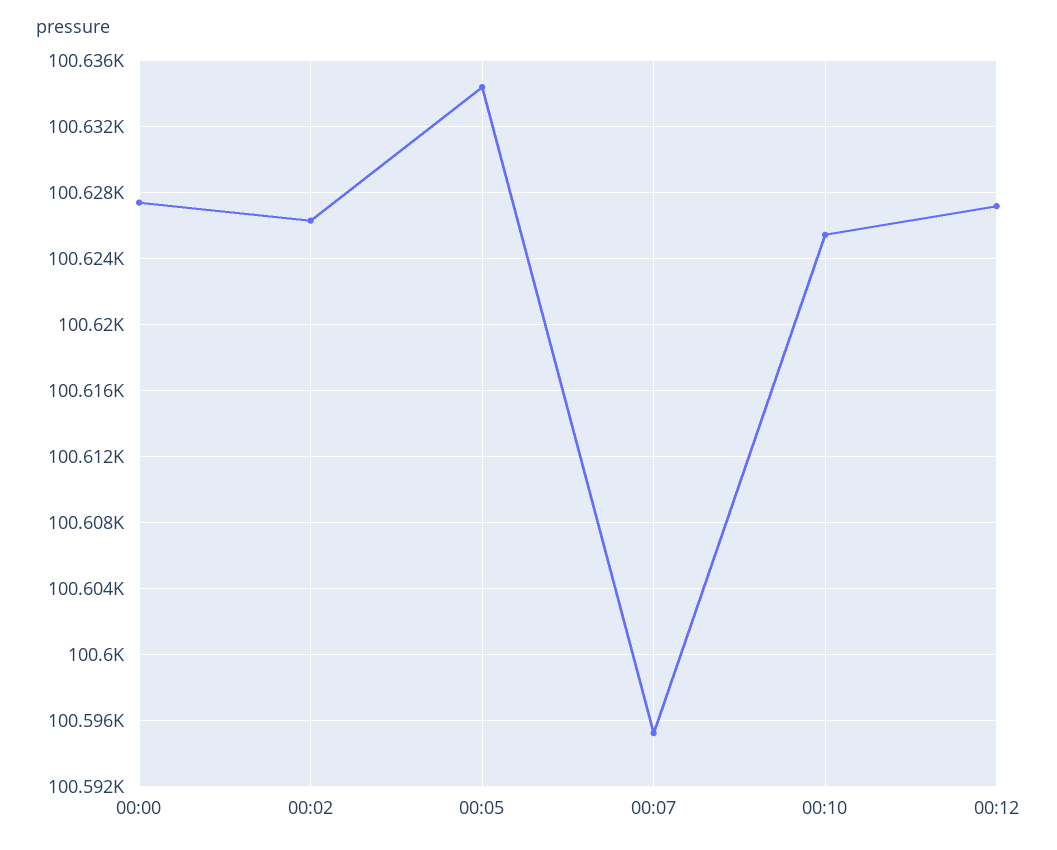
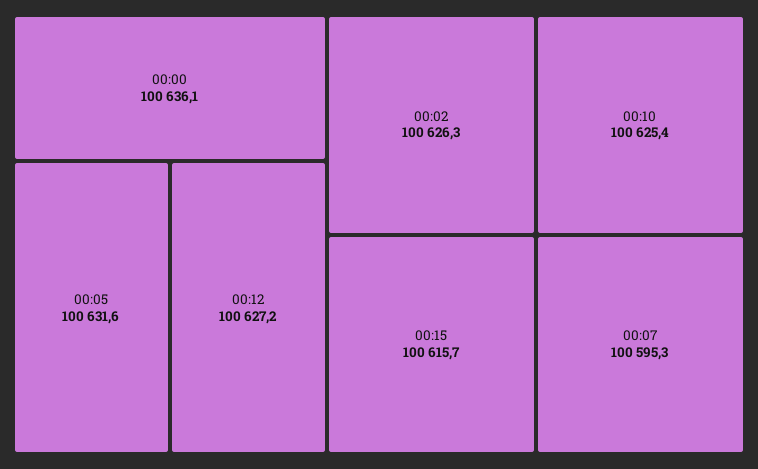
00:00: 100627.5 -> 100636.1
00:05: 100634.5 -> 100631.6
00:15: none -> 100615.7

